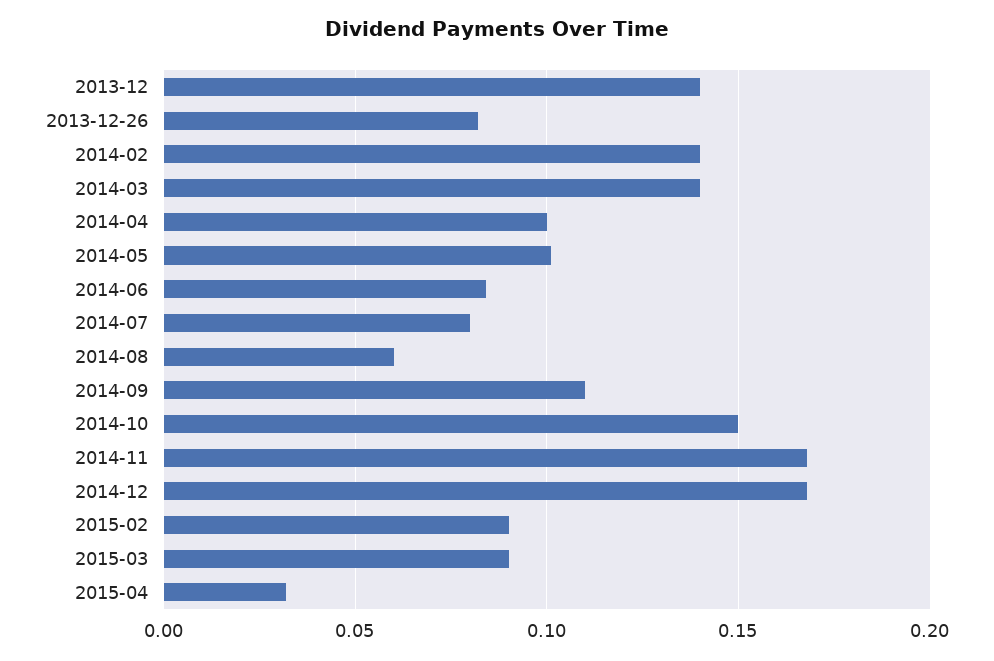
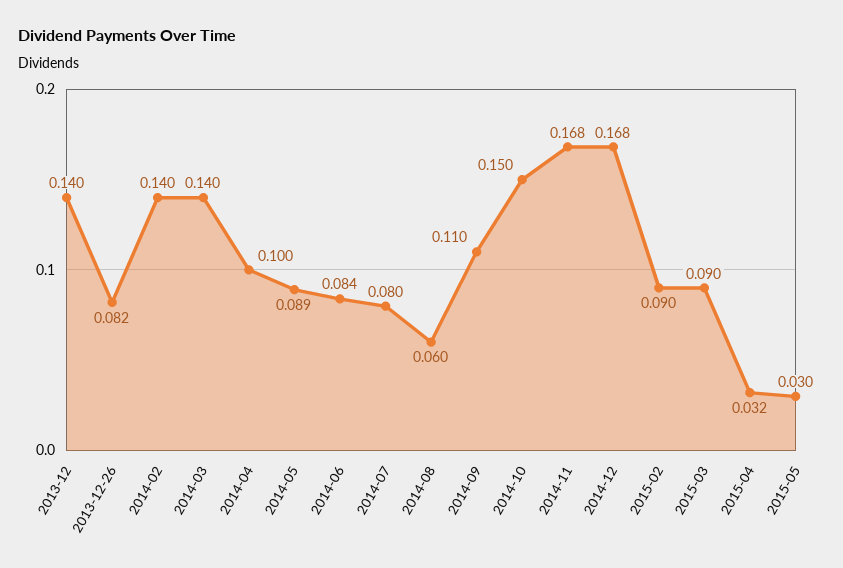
2014-05: 0.1 -> 0.089
2015-05: none -> 0.03

